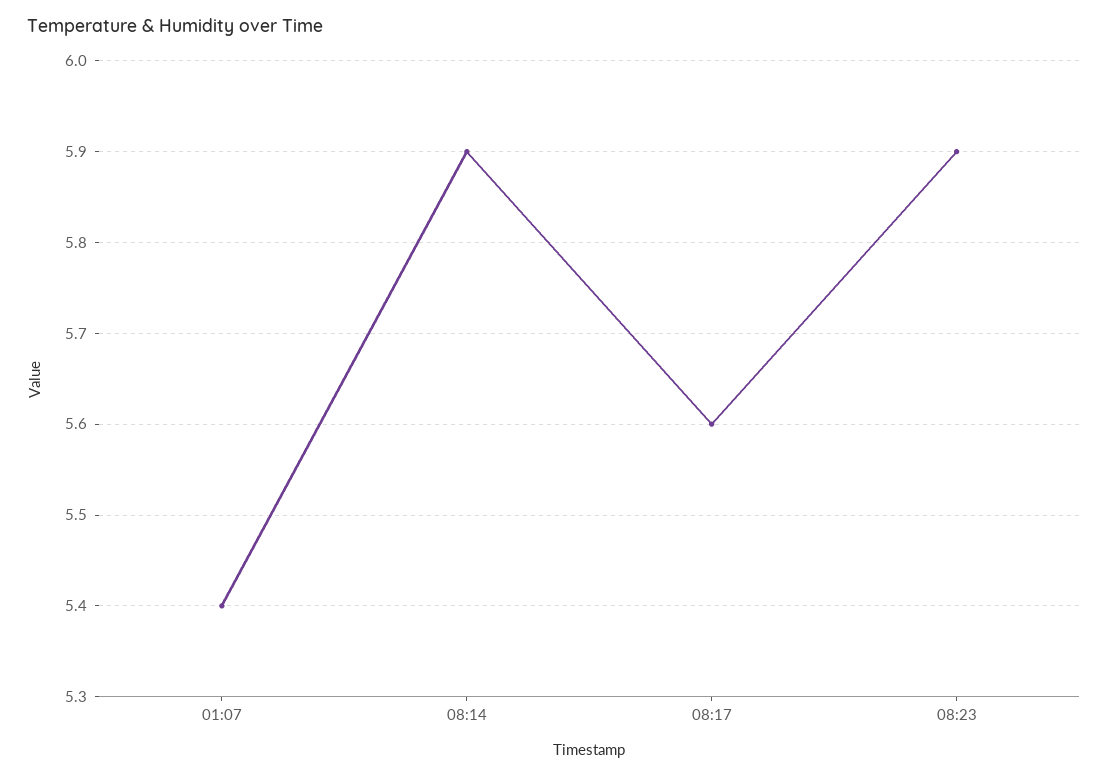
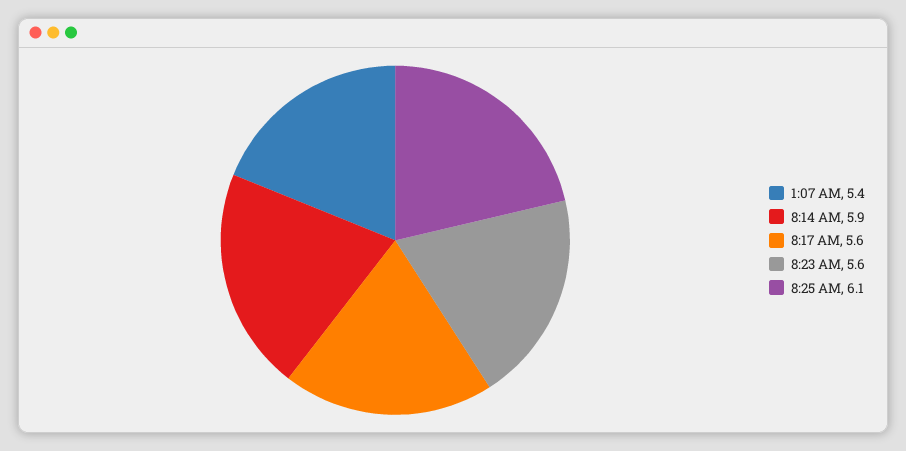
08:23: 5.9 -> 5.6
8:25 AM: none -> 6.1

